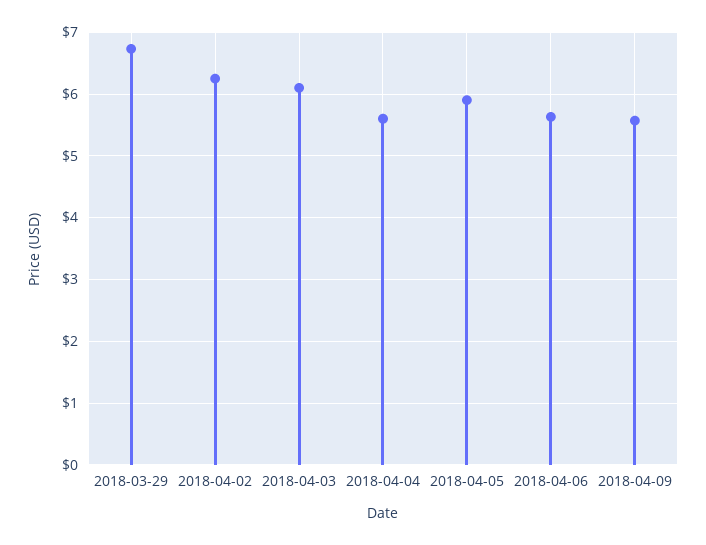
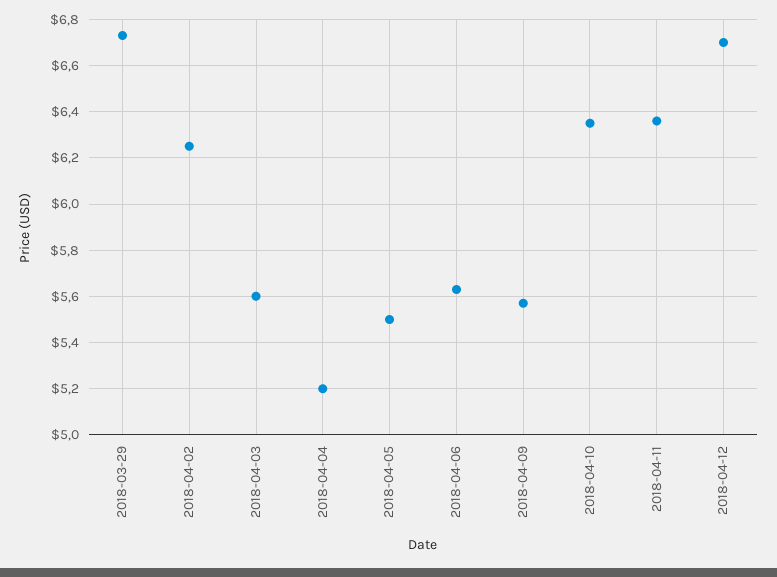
2018-04-03: 6.1 -> 5.6
2018-04-04: 5.6 -> 5.2
2018-04-05: 5.9 -> 5.5
2018-04-10: none -> 6.35
2018-04-11: none -> 6.35
2018-04-12: none -> 6.7

